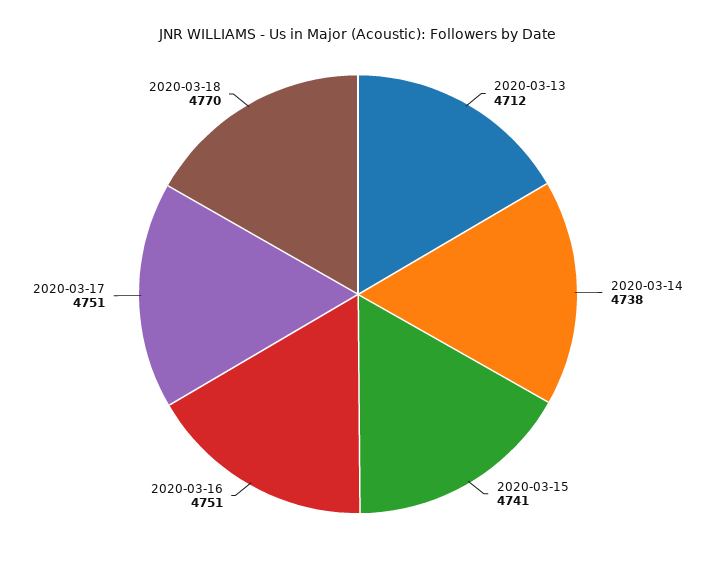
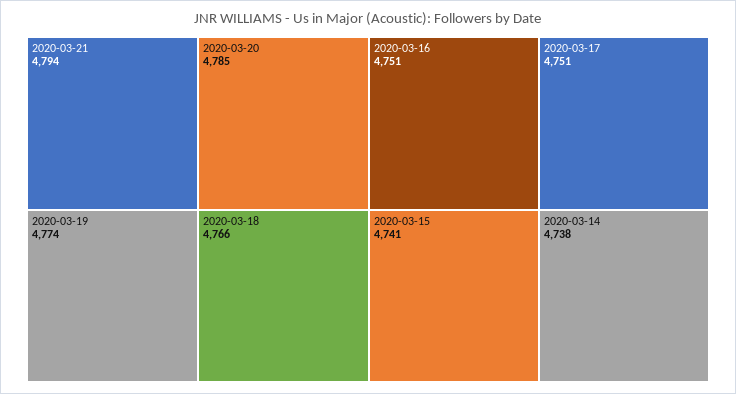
2020-03-13: 4712 -> none
2020-03-18: 4770 -> 4766
2020-03-21: none -> 4794
2020-03-20: none -> 4785
2020-03-19: none -> 4774

